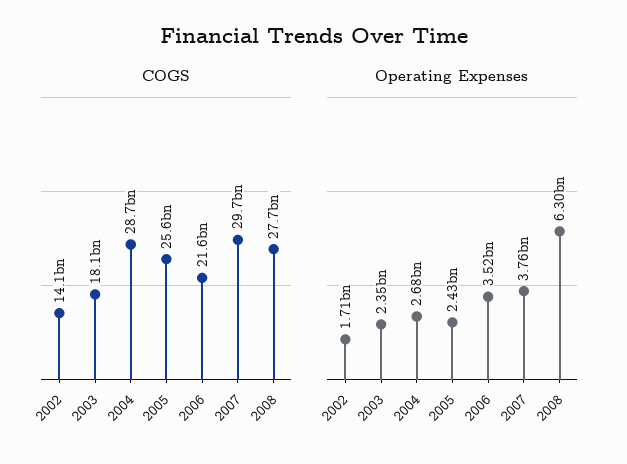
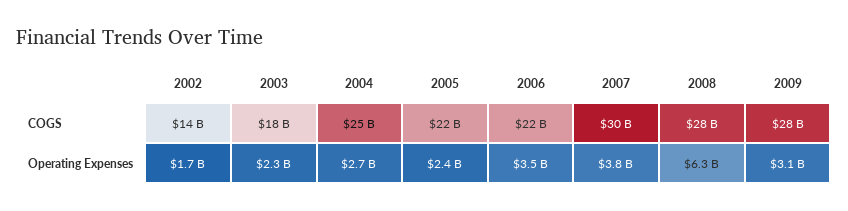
COGS, 2004: 28700000000 -> 25000000000
COGS, 2005: 25600000000 -> 22000000000
COGS, 2009: none -> 28000000000
Operating Expenses, 2009: none -> 3100000000

